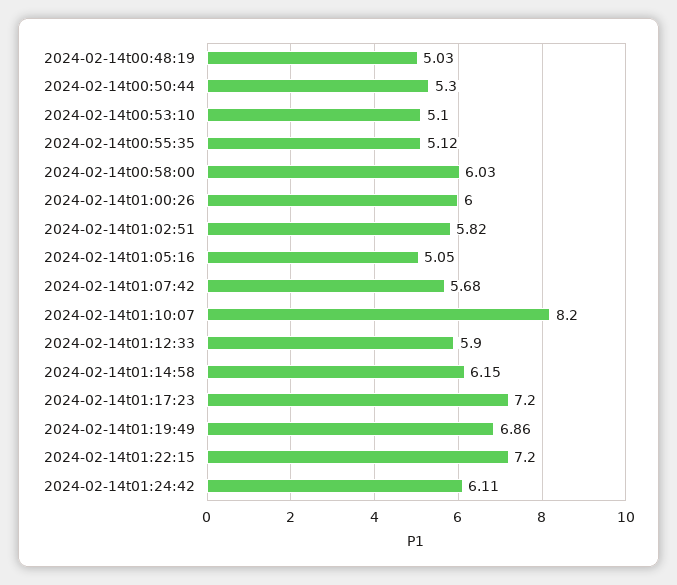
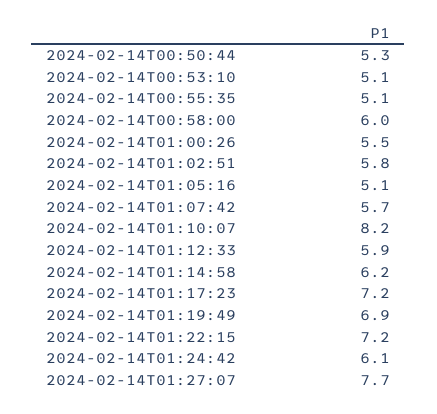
2024-02-14t00:48:19: 5.03 -> none
2024-02-14t01:00:26: 6 -> 5.5
2024-02-14T01:27:07: none -> 7.7

